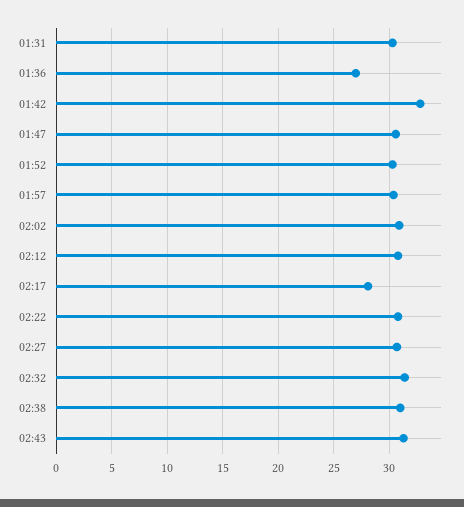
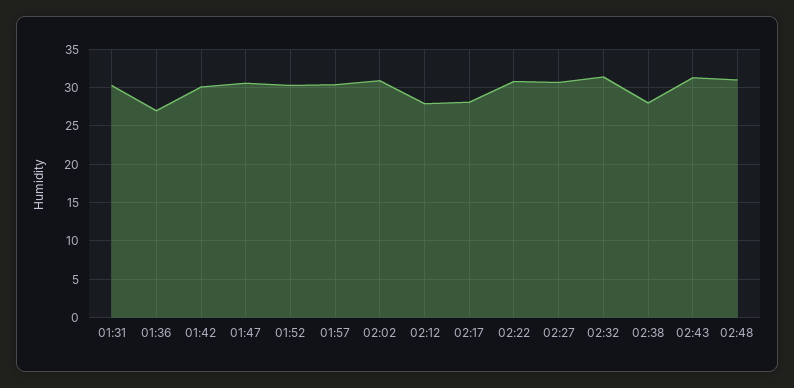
01:42: 33 -> 30
02:12: 31 -> 28
02:38: 31 -> 28
02:48: none -> 31

